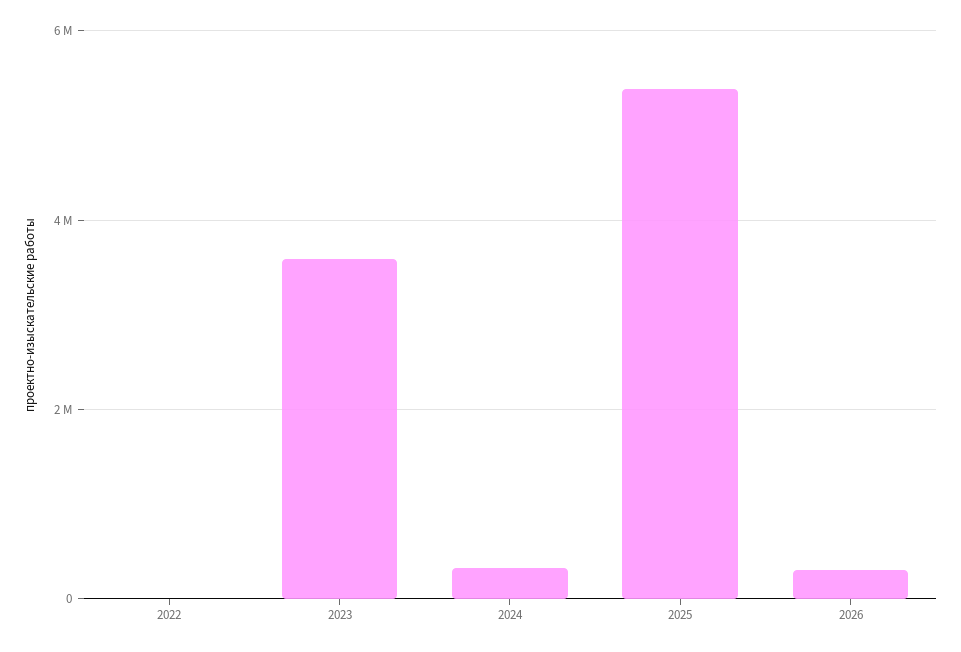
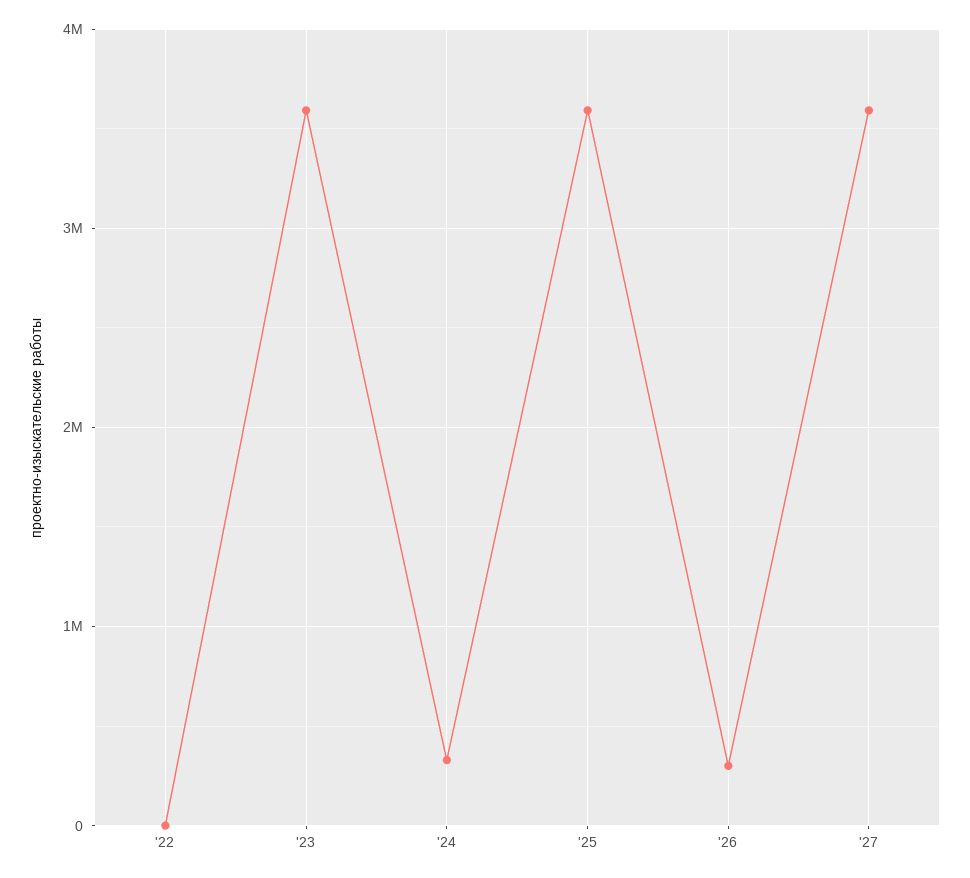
2025: 5400000 -> 3600000
'27: none -> 3600000

